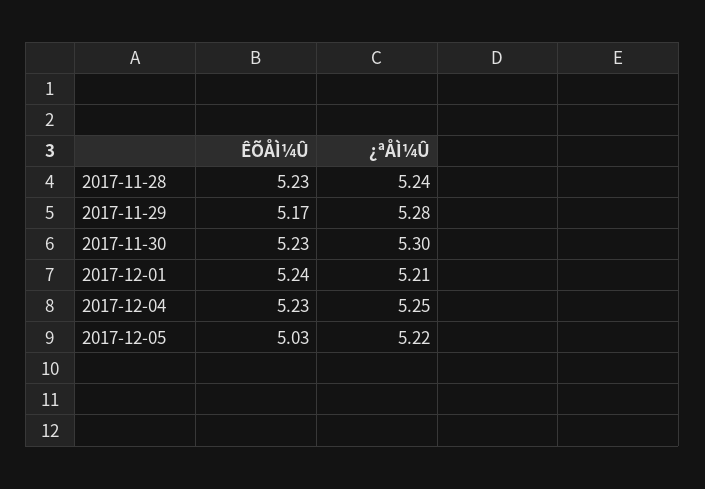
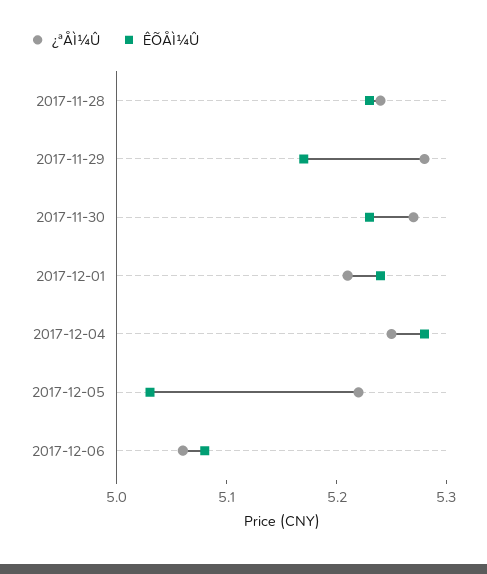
¿ªÅÌ¼Û, 2017-11-30: 5.3 -> 5.27
ÊÕÅÌ¼Û, 2017-12-04: 5.23 -> 5.28
¿ªÅÌ¼Û, 2017-12-06: none -> 5.06
ÊÕÅÌ¼Û, 2017-12-06: none -> 5.08

